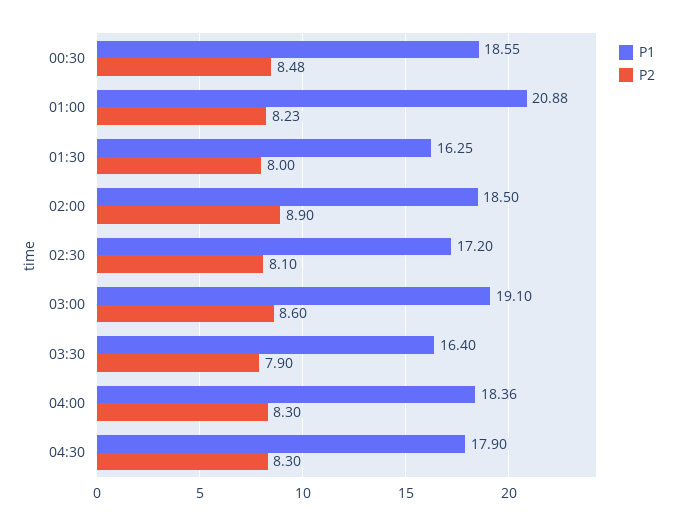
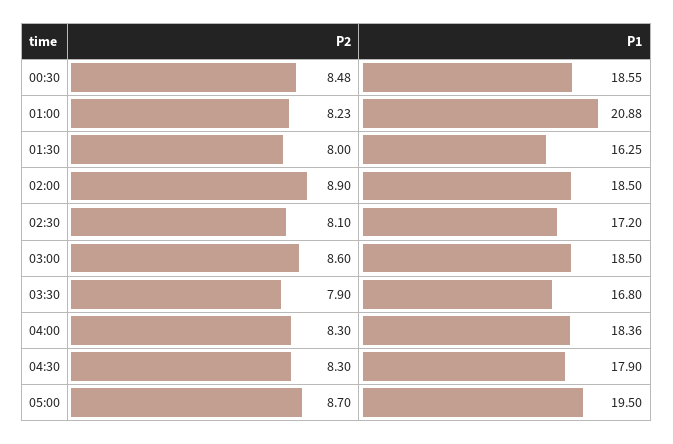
P1, 03:00: 19.1 -> 18.5
P1, 03:30: 16.4 -> 16.8
P2, 05:00: none -> 8.7
P1, 05:00: none -> 19.5

